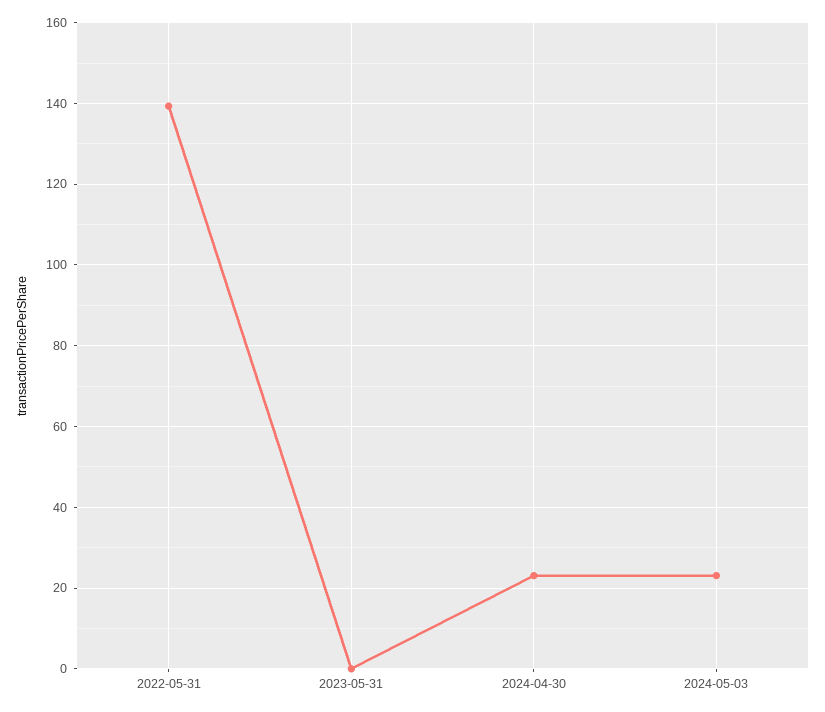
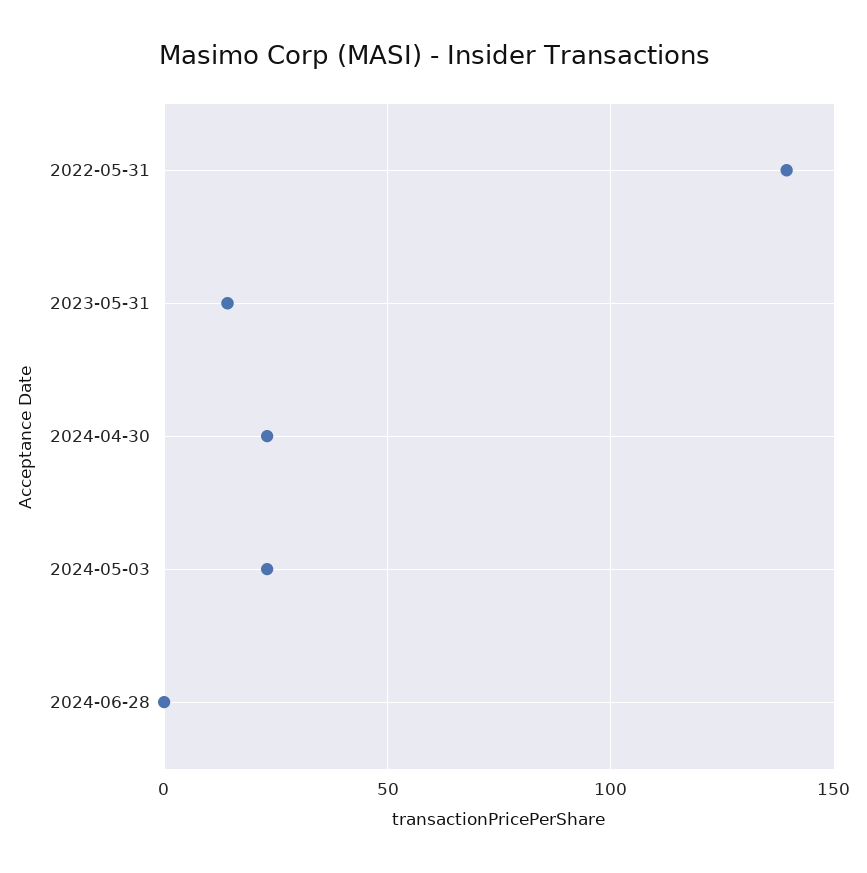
2023-05-31: 0 -> 15
2024-06-28: none -> 0

